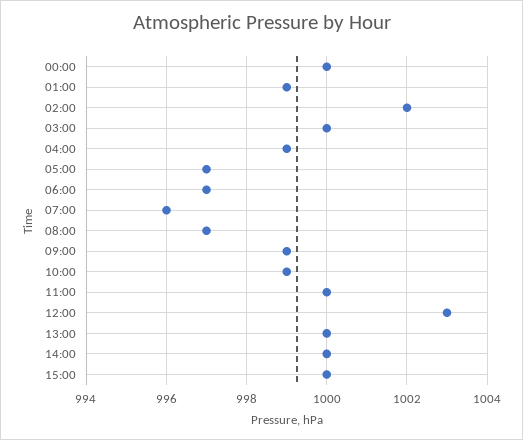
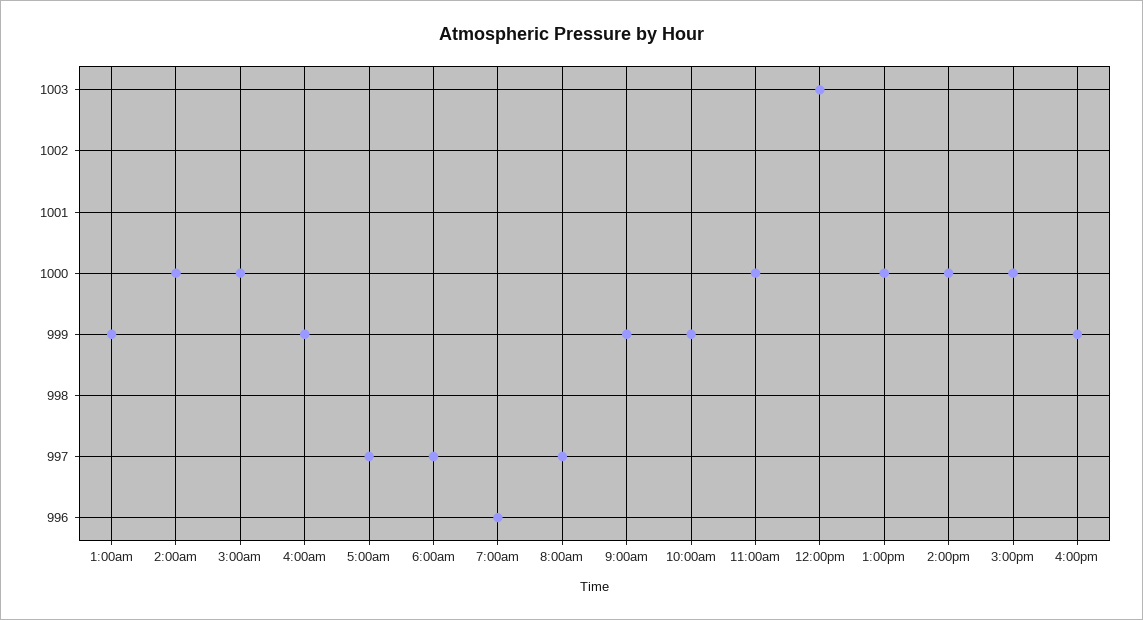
00:00: 1000 -> none
02:00: 1002 -> 1000
4:00pm: none -> 999

